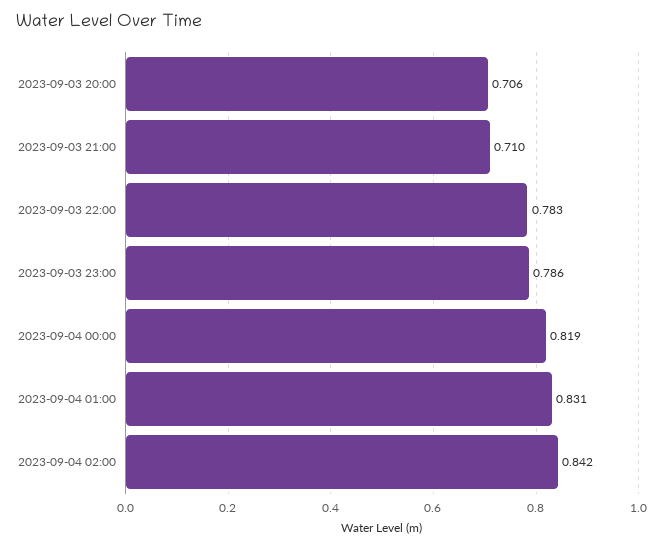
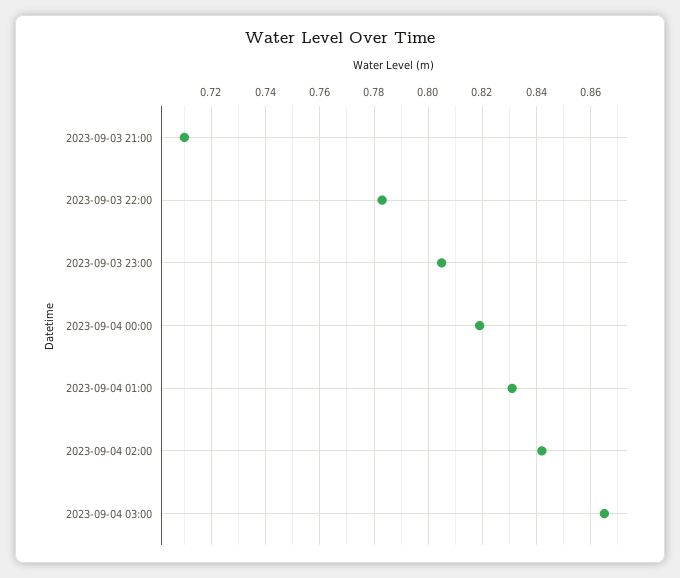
2023-09-03 20:00: 0.706 -> none
2023-09-03 23:00: 0.786 -> 0.805
2023-09-04 03:00: none -> 0.865

